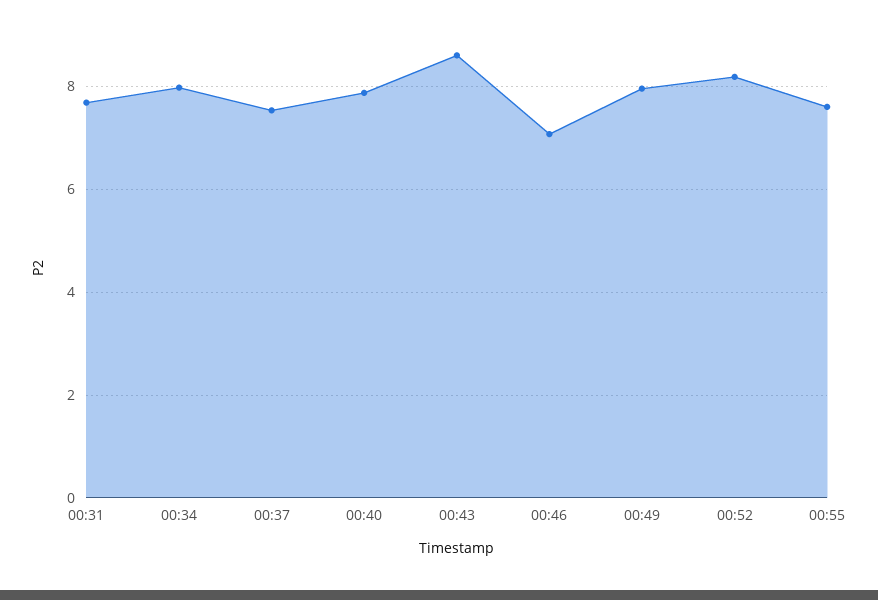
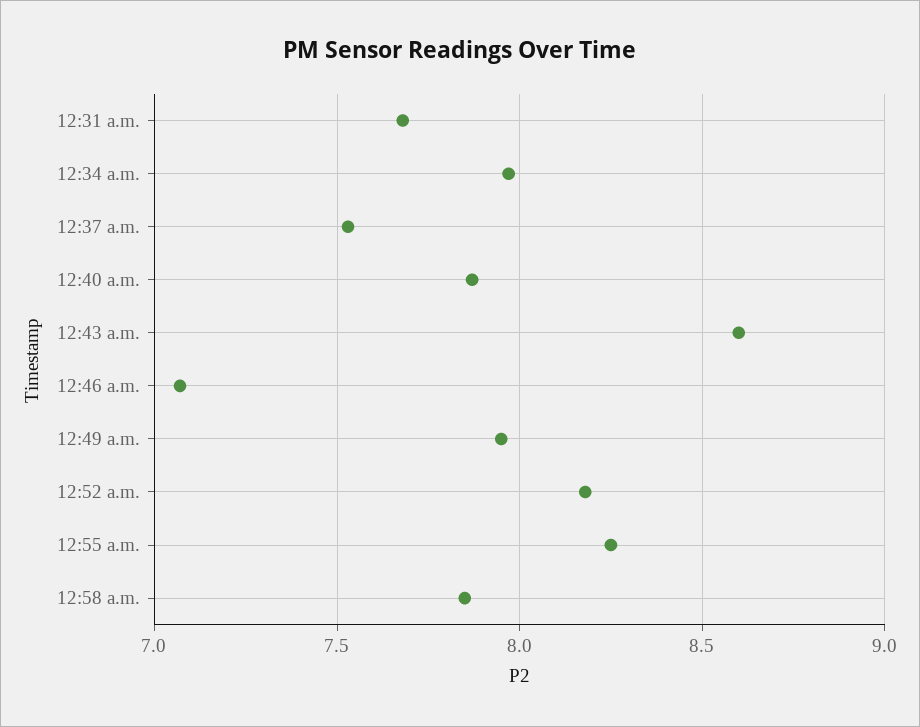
00:55: 7.6 -> 8.25
12:58 a.m.: none -> 7.85

